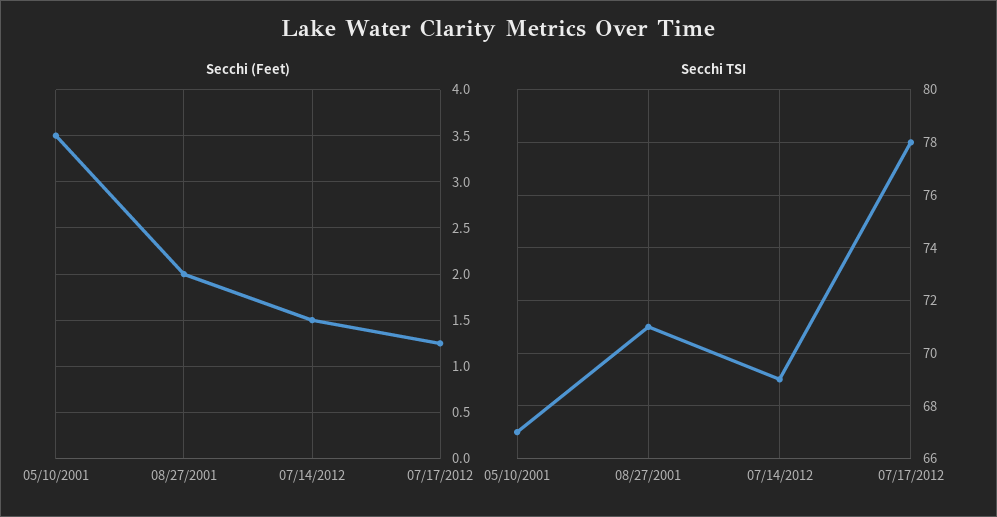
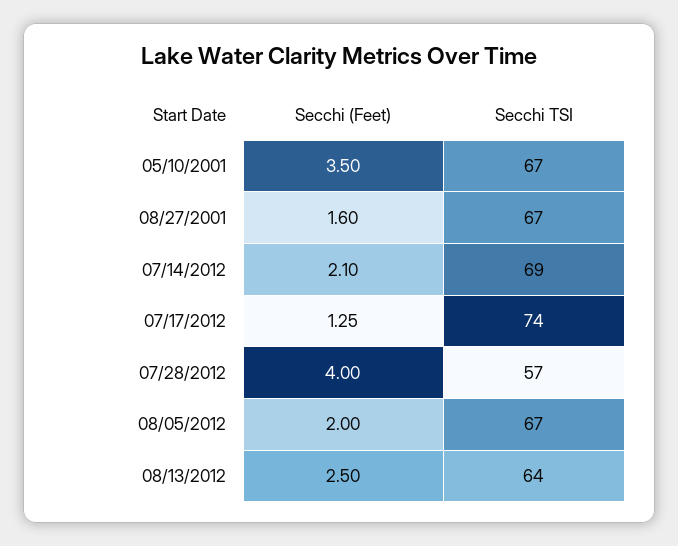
Secchi (Feet), 08/27/2001: 2 -> 1.6
Secchi (Feet), 07/14/2012: 1.5 -> 2.1
Secchi TSI, 08/27/2001: 71 -> 67
Secchi TSI, 07/17/2012: 78 -> 74
Secchi (Feet), 07/28/2012: none -> 4
Secchi TSI, 07/28/2012: none -> 57
Secchi (Feet), 08/05/2012: none -> 2
Secchi TSI, 08/05/2012: none -> 67
Secchi (Feet), 08/13/2012: none -> 2.5
Secchi TSI, 08/13/2012: none -> 64

